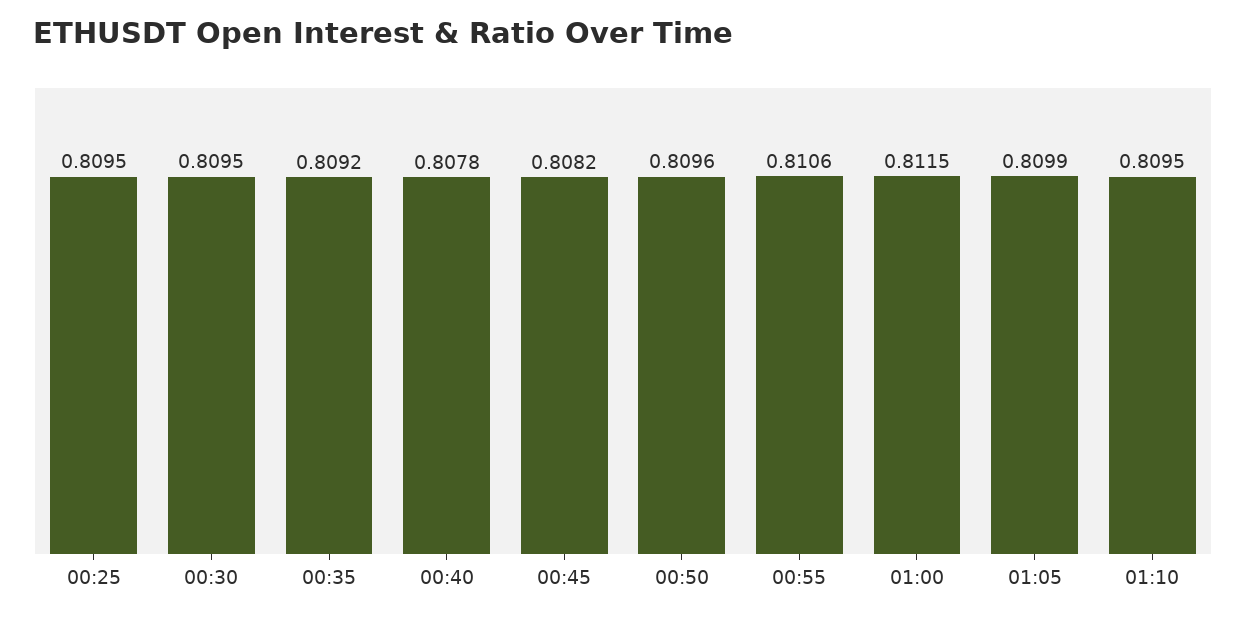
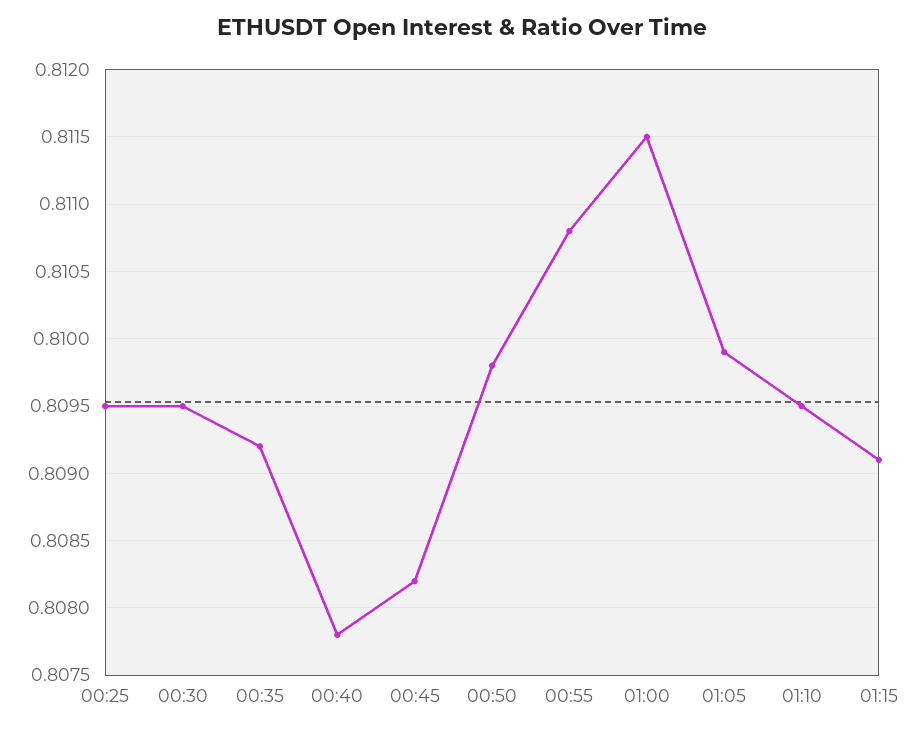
00:50: 0.8096 -> 0.8098
00:55: 0.8106 -> 0.8108
01:15: none -> 0.8091

